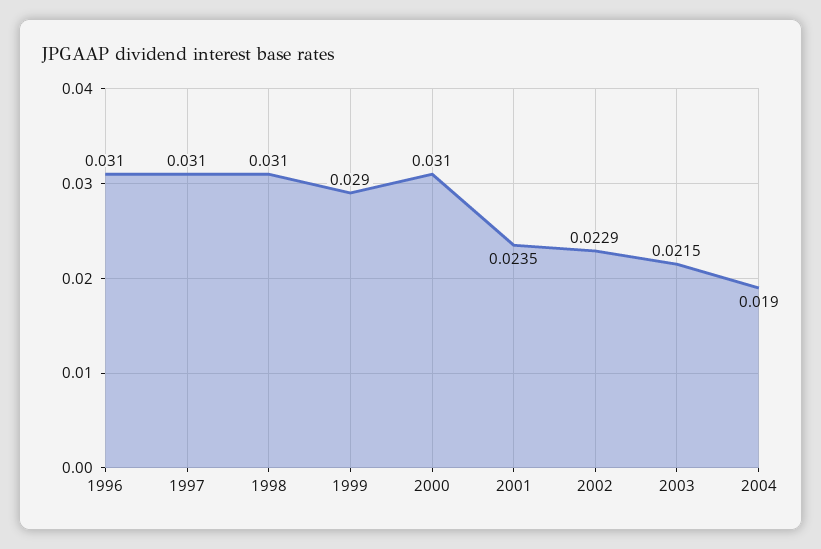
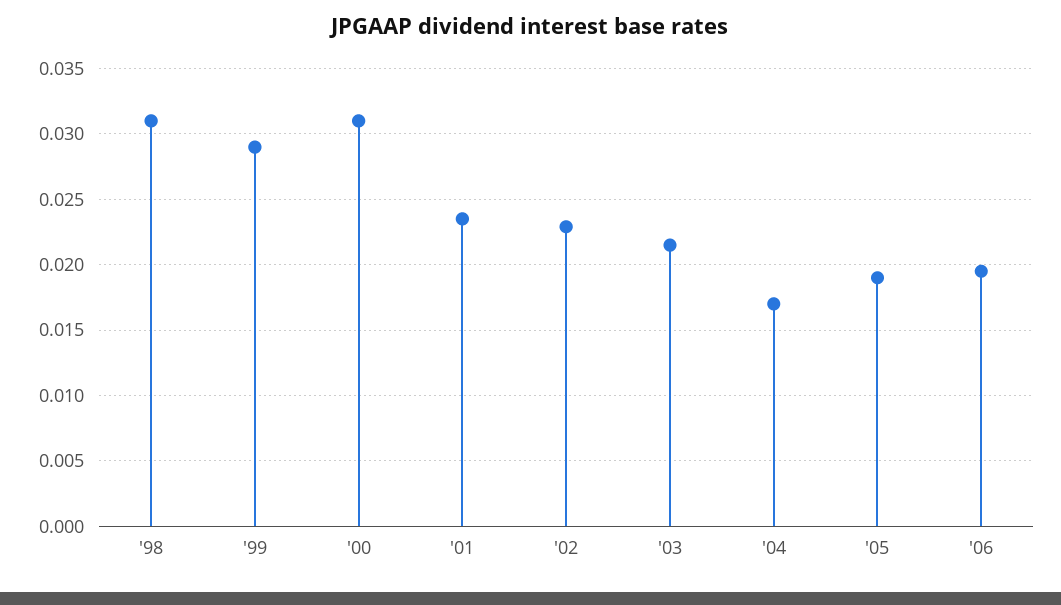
1996: 0.031 -> none
1997: 0.031 -> none
2004: 0.019 -> 0.017
'05: none -> 0.019
'06: none -> 0.0195

